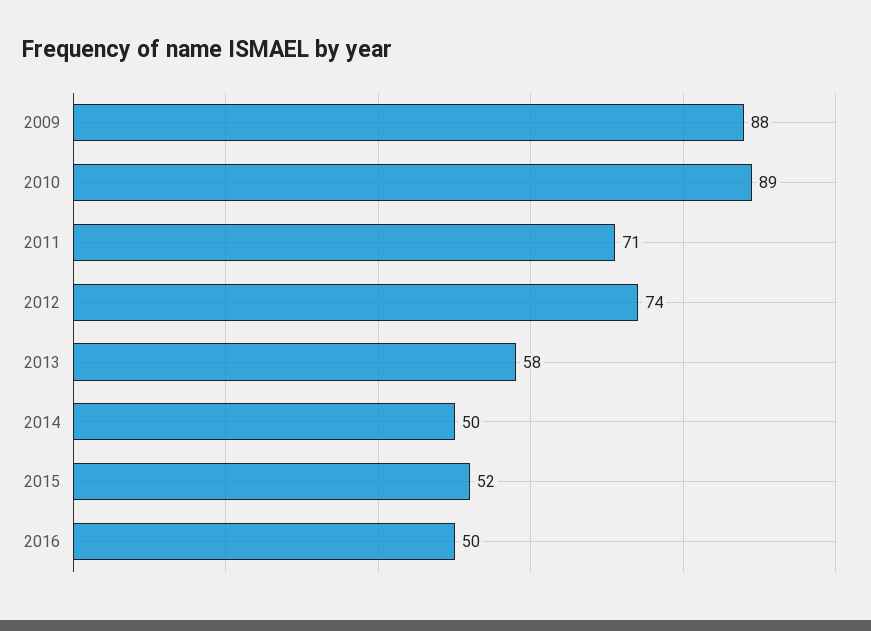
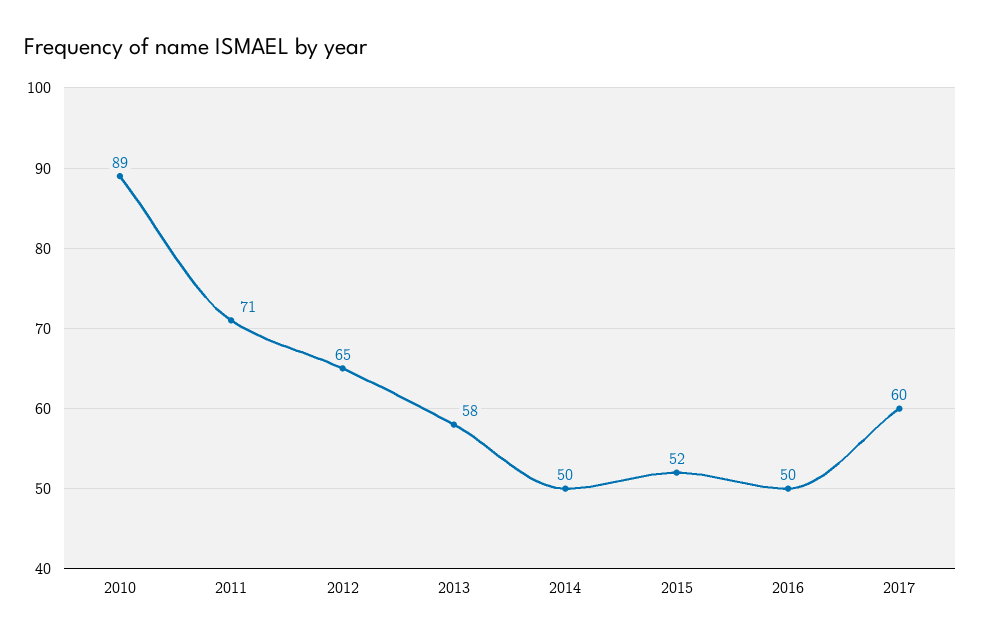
2009: 88 -> none
2012: 74 -> 65
2017: none -> 60

